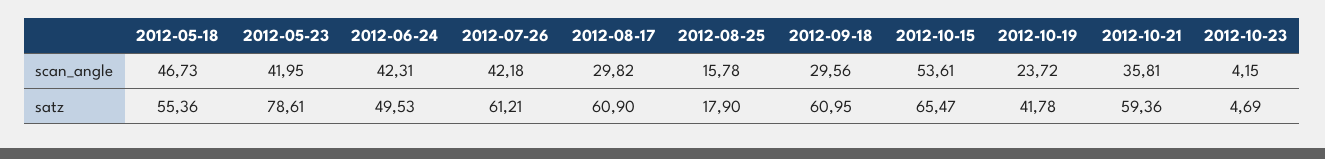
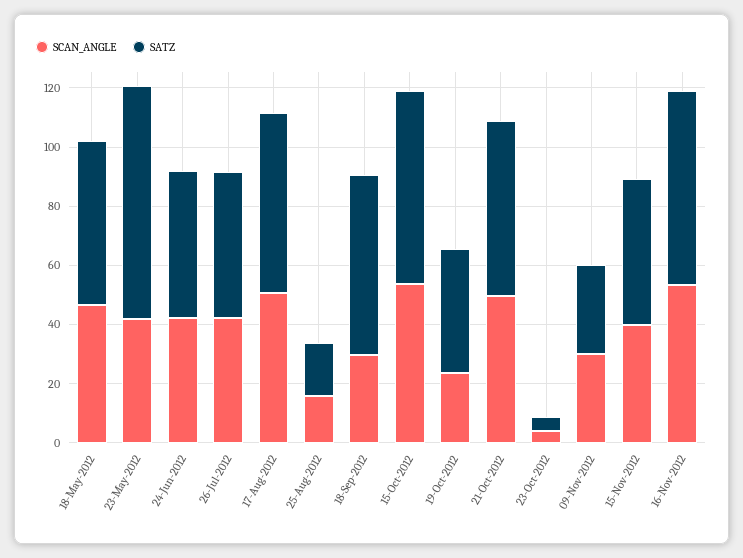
scan_angle, 2012-08-17: 29.82 -> 50
scan_angle, 2012-10-21: 35.81 -> 50
satz, 2012-07-26: 61.21 -> 50
scan_angle, 09-Nov-2012: none -> 30
satz, 09-Nov-2012: none -> 30
scan_angle, 15-Nov-2012: none -> 40
satz, 15-Nov-2012: none -> 50
scan_angle, 16-Nov-2012: none -> 55
satz, 16-Nov-2012: none -> 65

